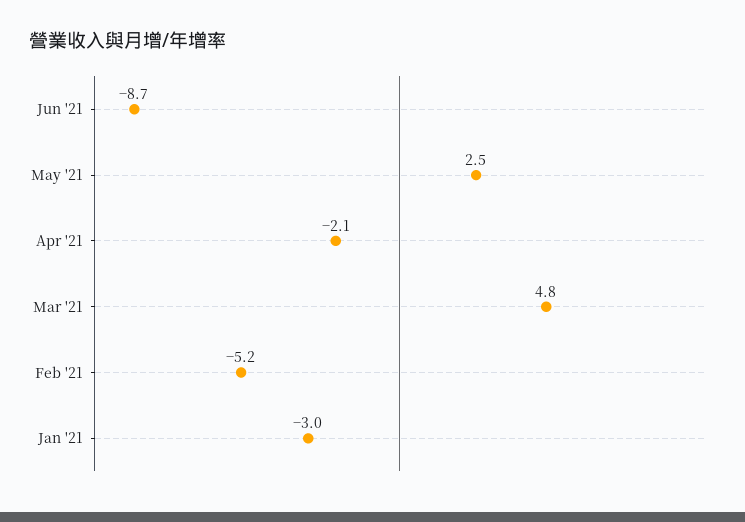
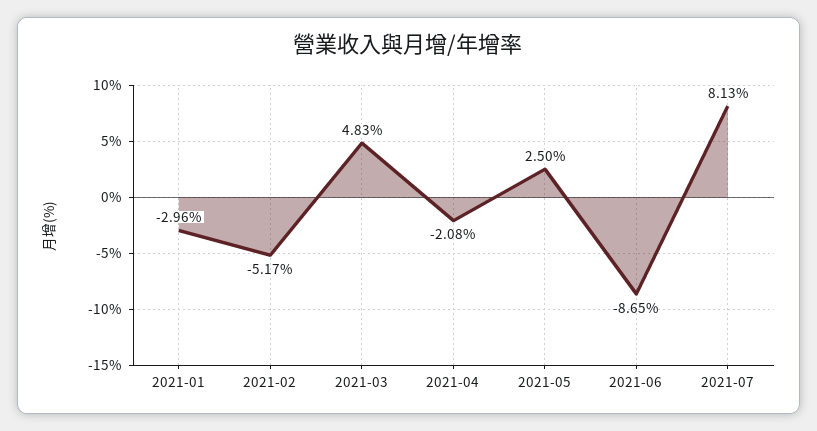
2021-07: none -> 8.13

